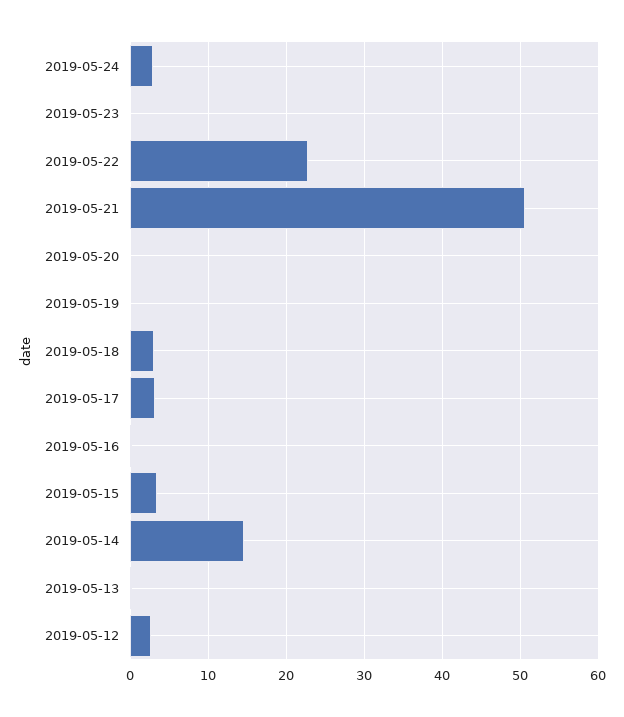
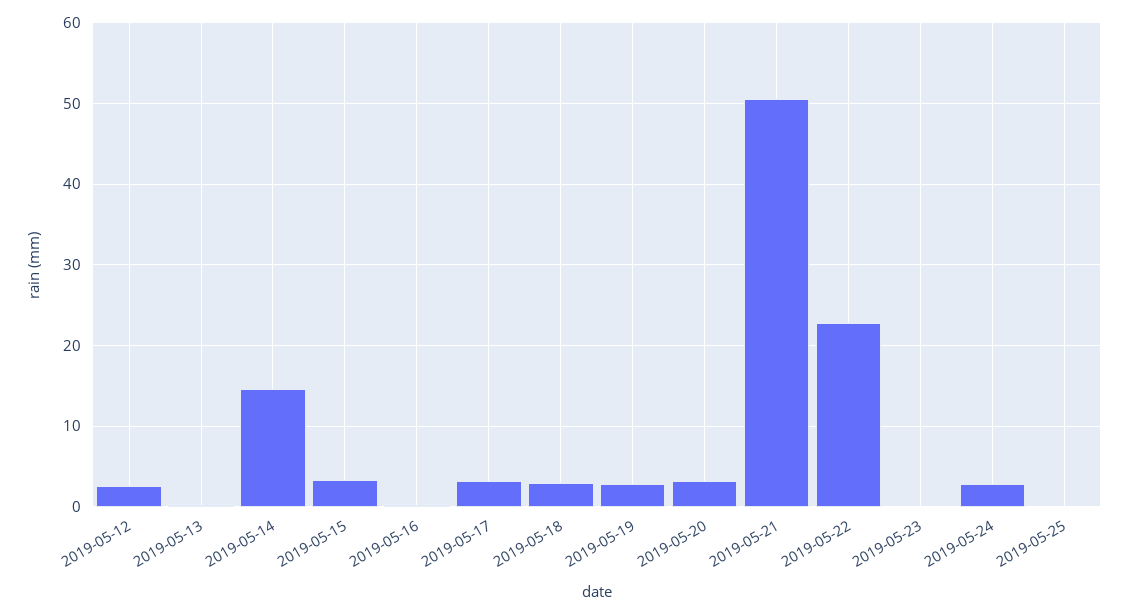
2019-05-20: 0 -> 3
2019-05-19: 0 -> 3
2019-05-25: none -> 0

